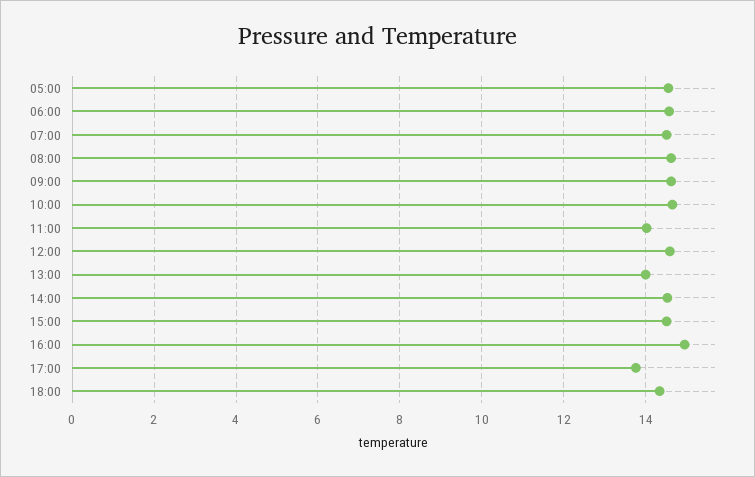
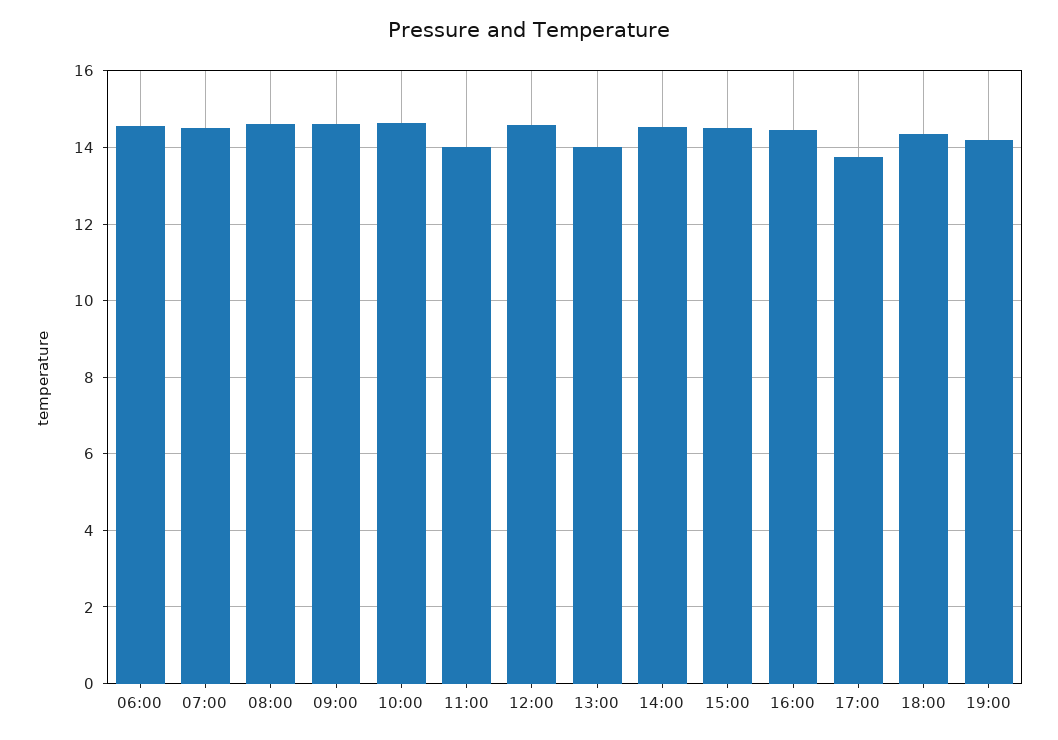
05:00: 14.6 -> none
16:00: 15 -> 14.4
19:00: none -> 14.2

